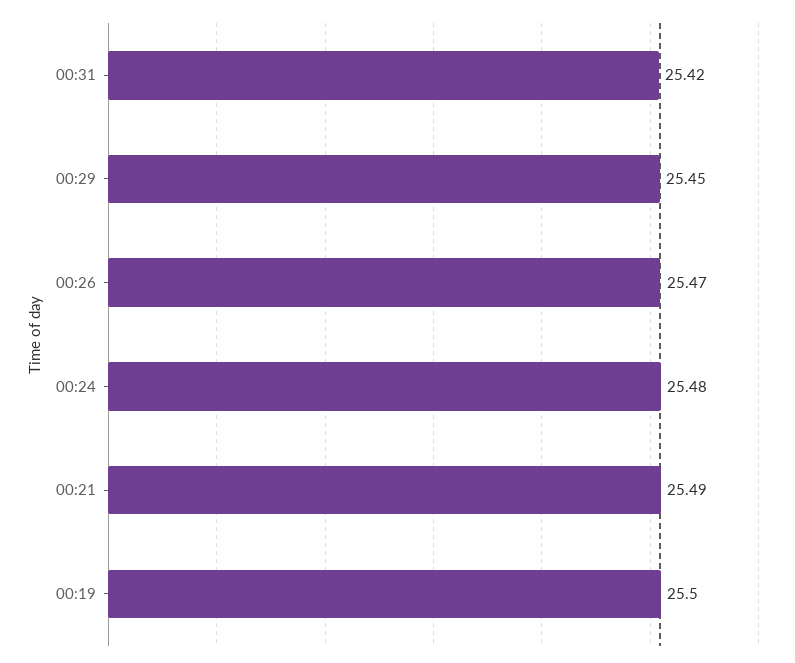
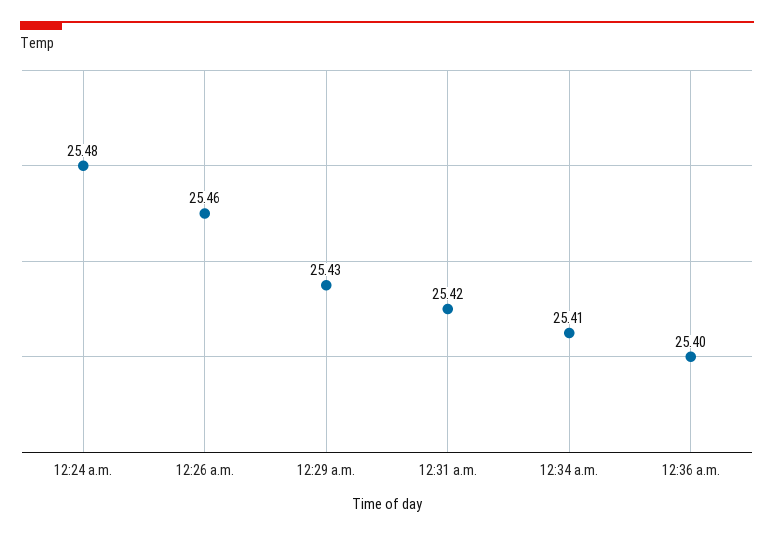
00:29: 25.45 -> 25.43
00:26: 25.47 -> 25.46
00:21: 25.49 -> none
00:19: 25.5 -> none
12:34 a.m.: none -> 25.41
12:36 a.m.: none -> 25.4

